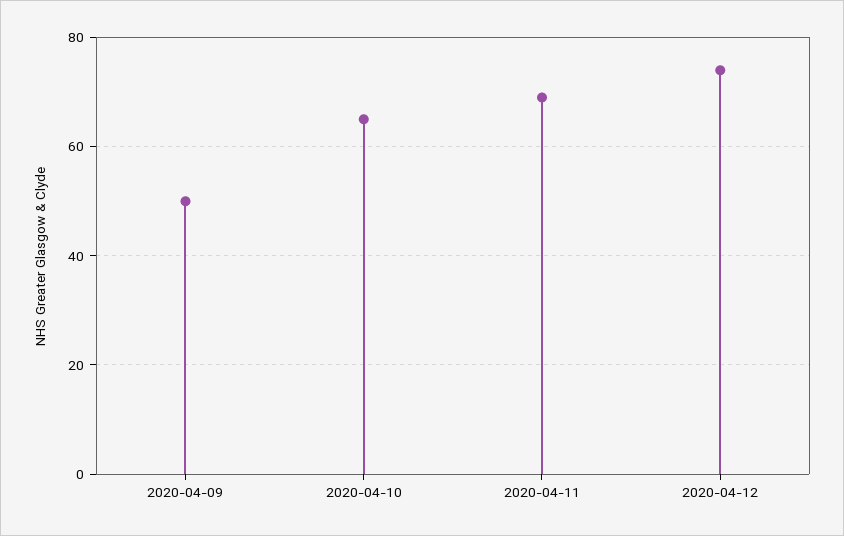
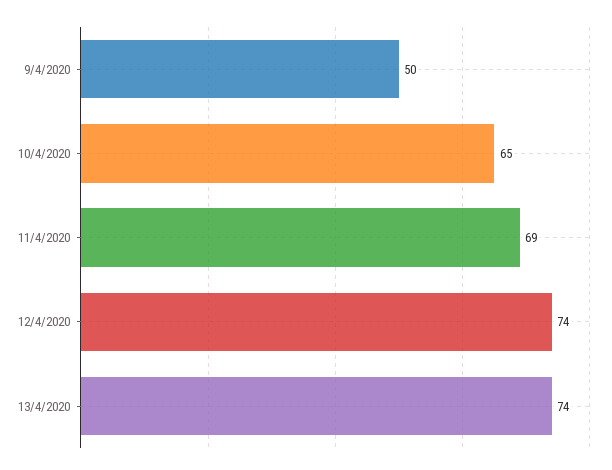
13/4/2020: none -> 74

